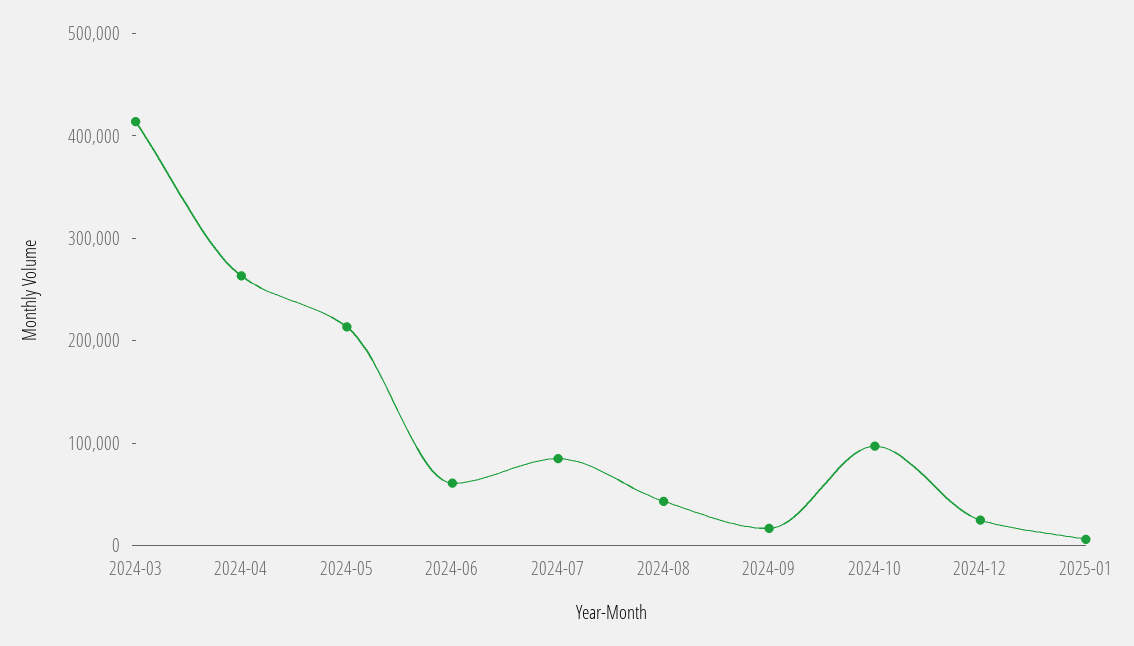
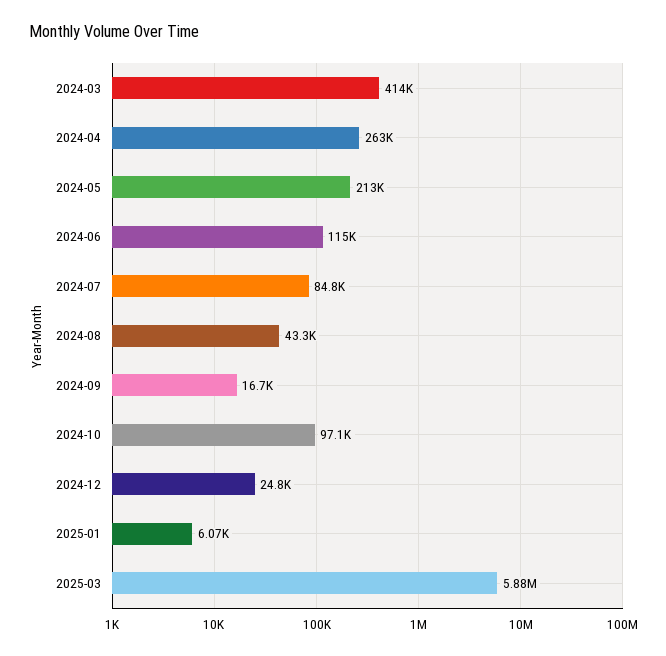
2024-06: 60000 -> 115000
2025-03: none -> 5880000

